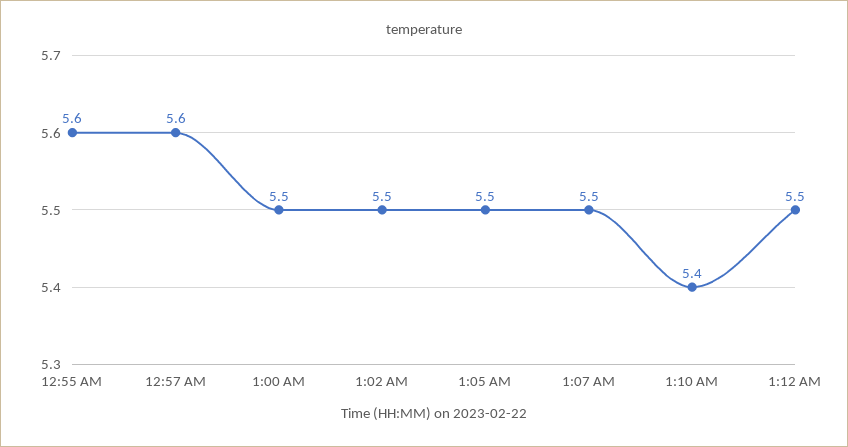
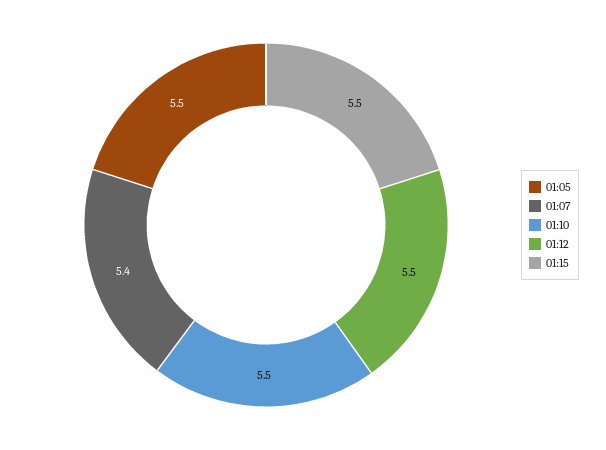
12:55 AM: 5.6 -> none
12:57 AM: 5.6 -> none
1:00 AM: 5.5 -> none
1:02 AM: 5.5 -> none
1:07 AM: 5.5 -> 5.4
1:10 AM: 5.4 -> 5.5
01:15: none -> 5.5

